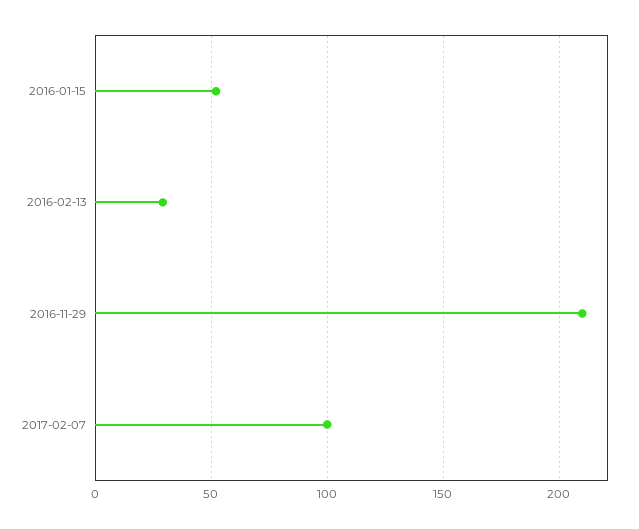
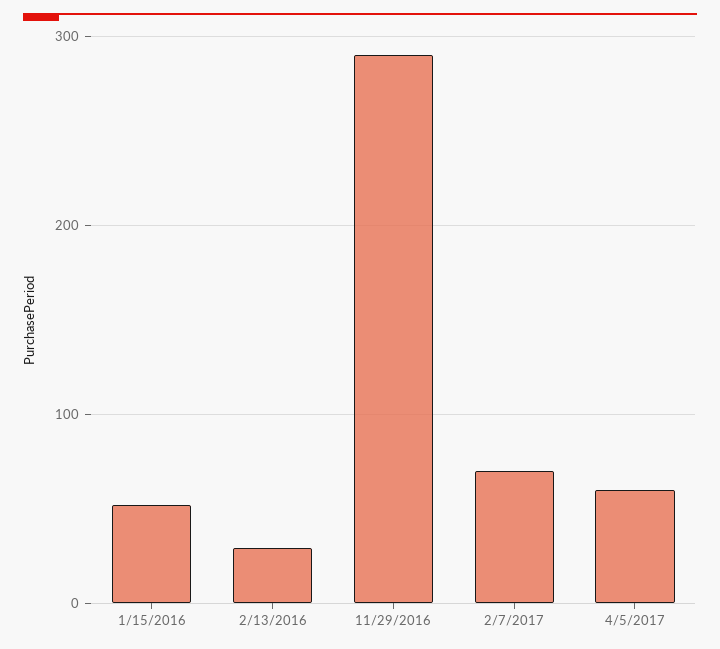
2016-11-29: 210 -> 290
2017-02-07: 100 -> 70
4/5/2017: none -> 60

